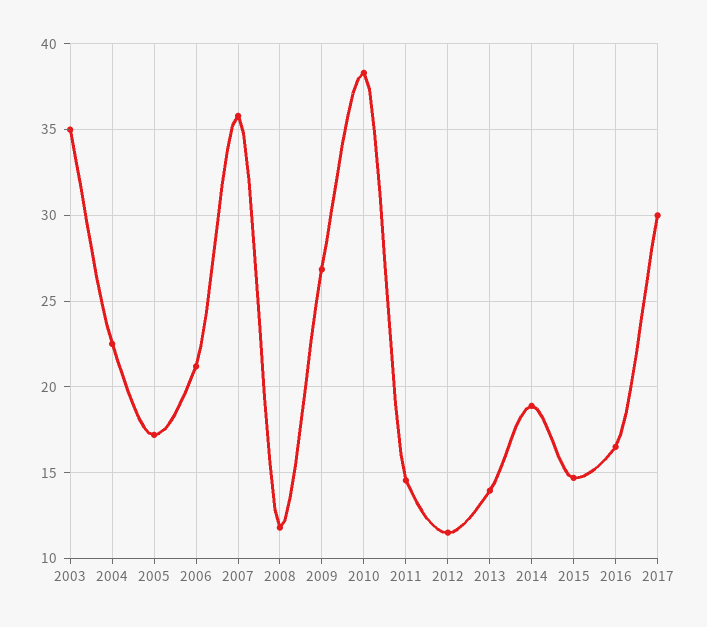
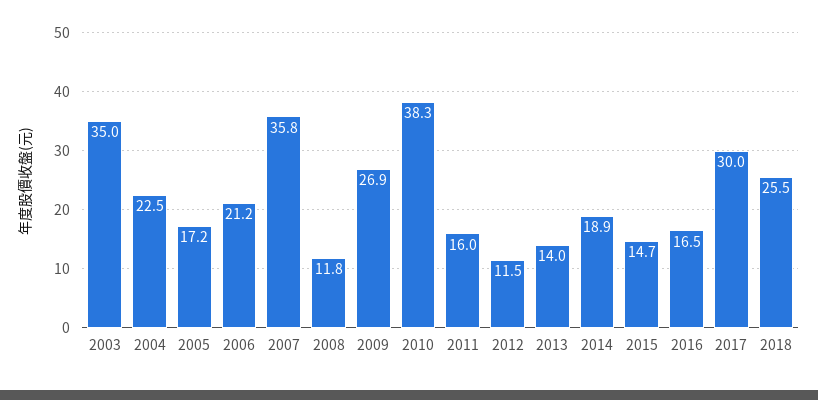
2011: 14.5 -> 16
2018: none -> 25.5

